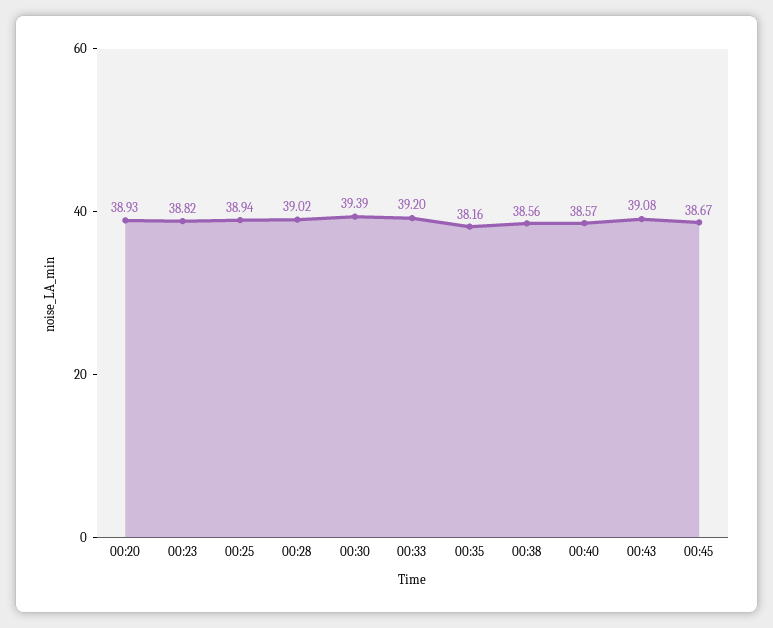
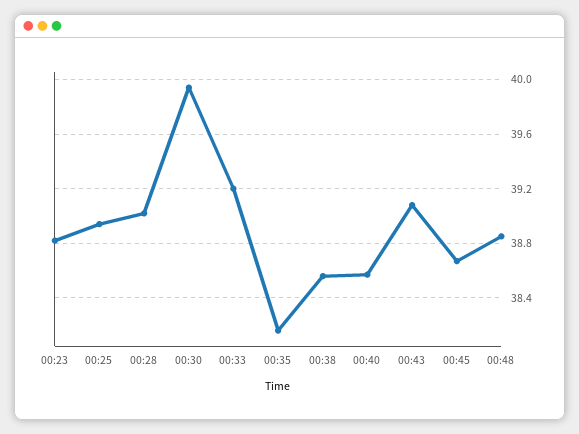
00:20: 38.93 -> none
00:30: 39.39 -> 39.95
00:48: none -> 38.85

